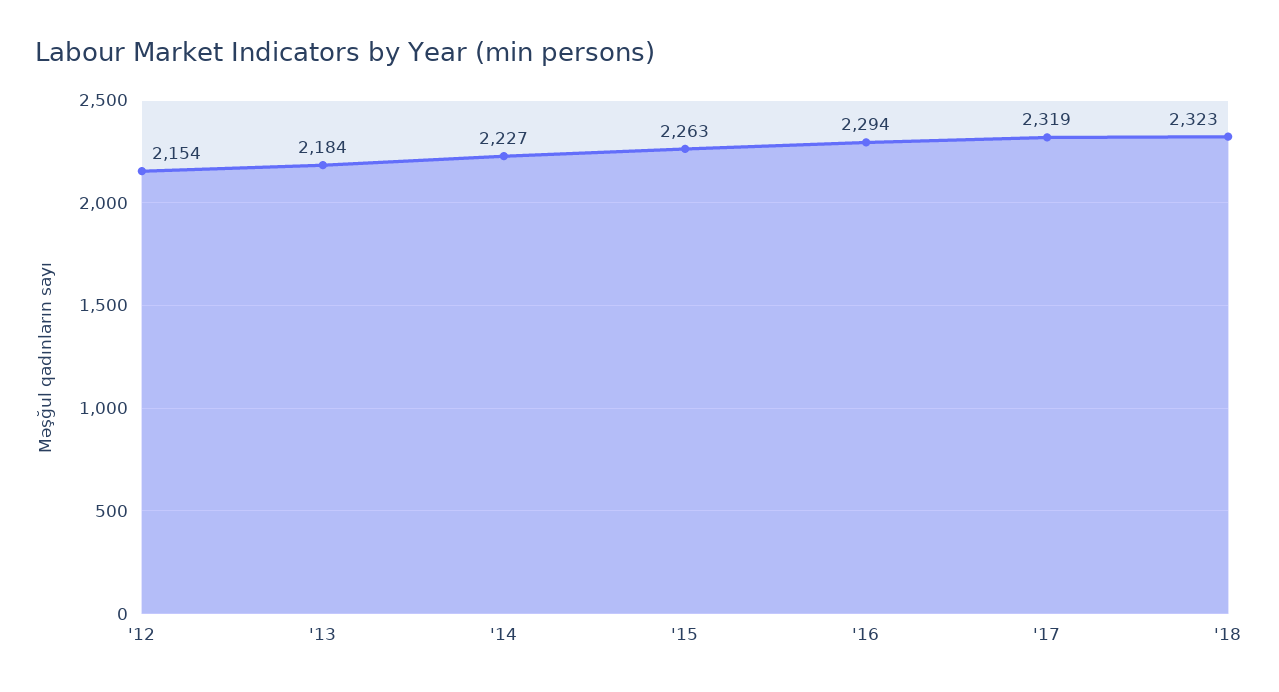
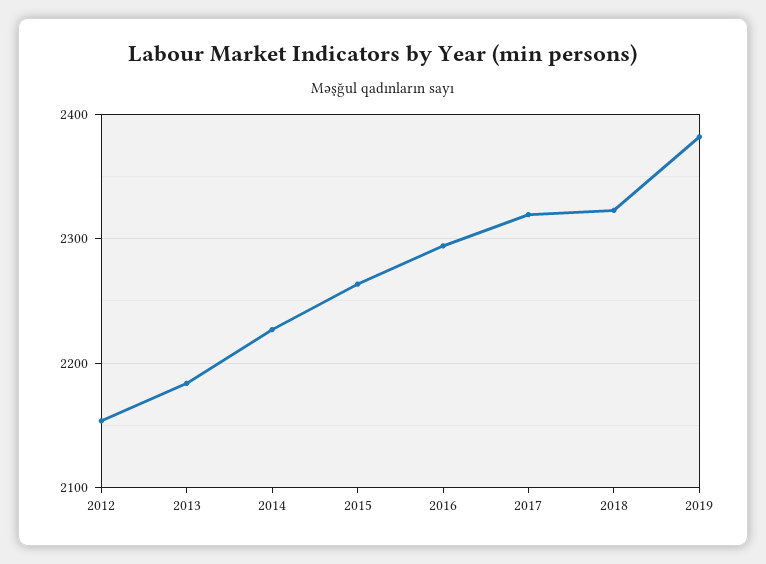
2019: none -> 2380

